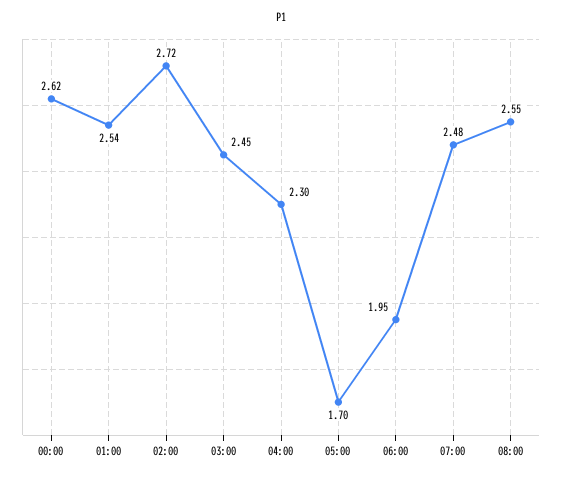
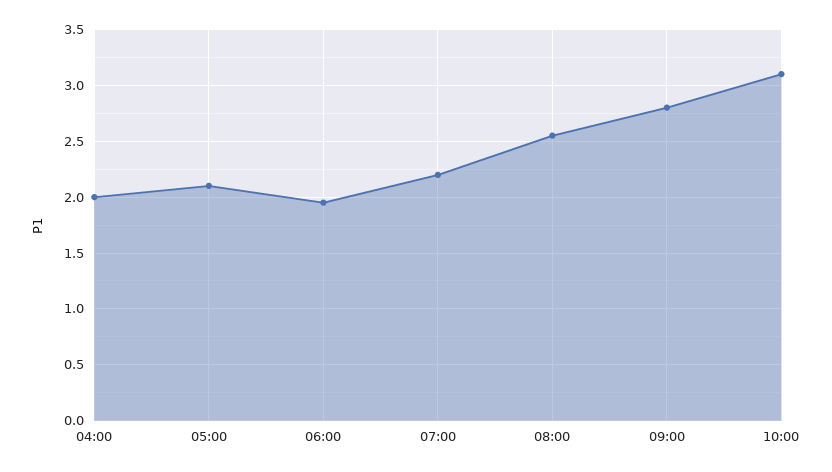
00:00: 2.62 -> none
01:00: 2.54 -> none
02:00: 2.72 -> none
03:00: 2.45 -> none
04:00: 2.3 -> 2
05:00: 1.7 -> 2.1
07:00: 2.48 -> 2.2
09:00: none -> 2.8
10:00: none -> 3.1

